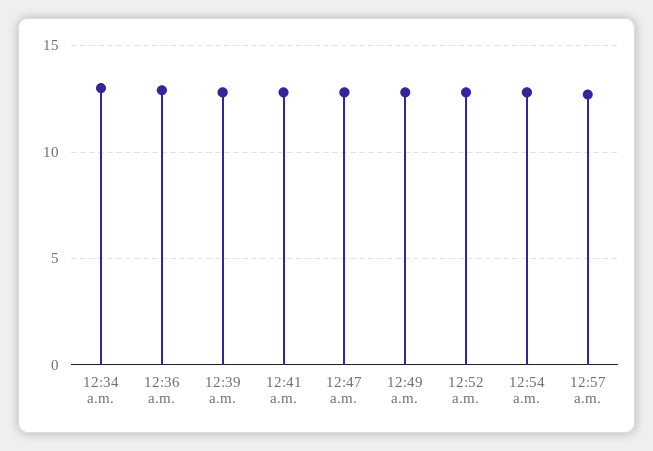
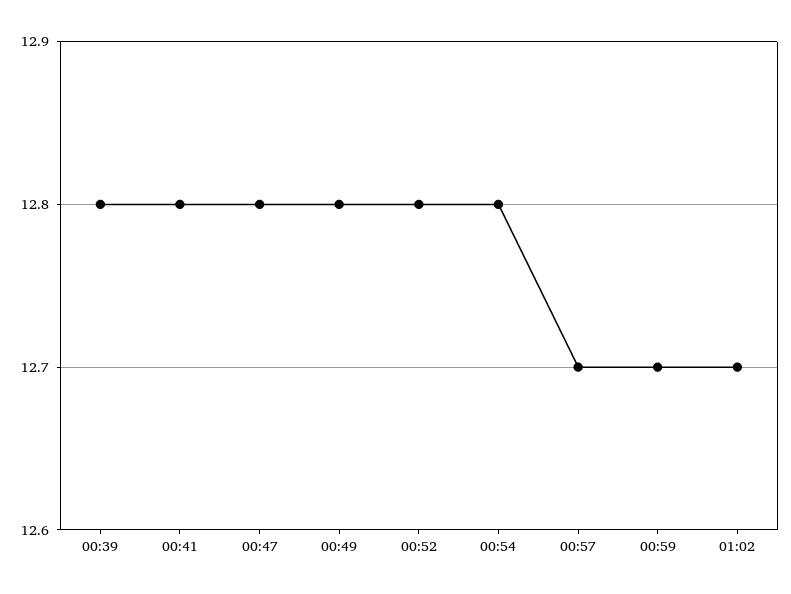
12:34 a.m.: 13 -> none
12:36 a.m.: 13 -> none
00:59: none -> 12.7
01:02: none -> 12.7

